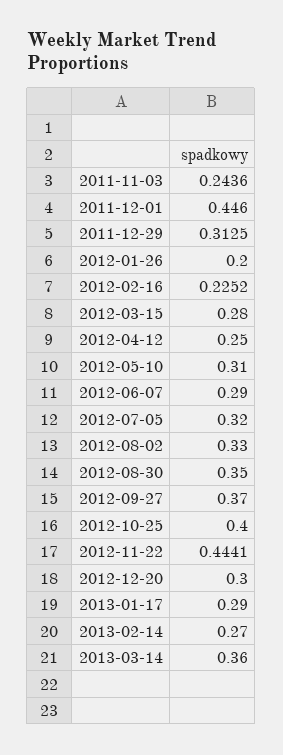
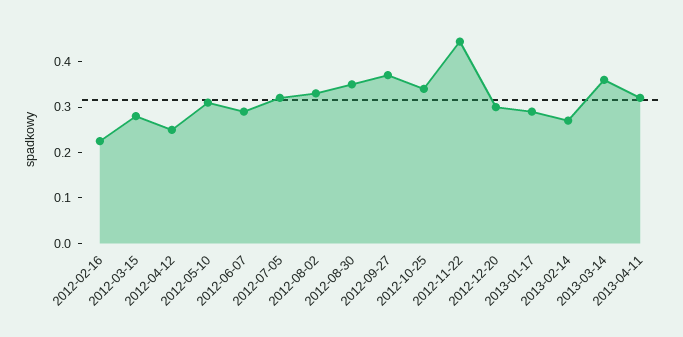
2011-11-03: 0.2436 -> none
2011-12-01: 0.446 -> none
2011-12-29: 0.3125 -> none
2012-01-26: 0.2 -> none
2012-10-25: 0.4 -> 0.34
2013-04-11: none -> 0.32

